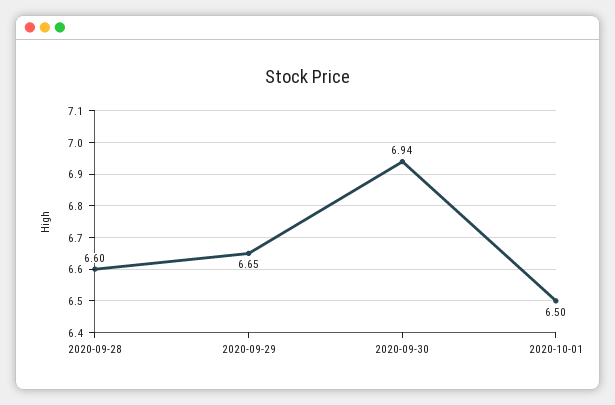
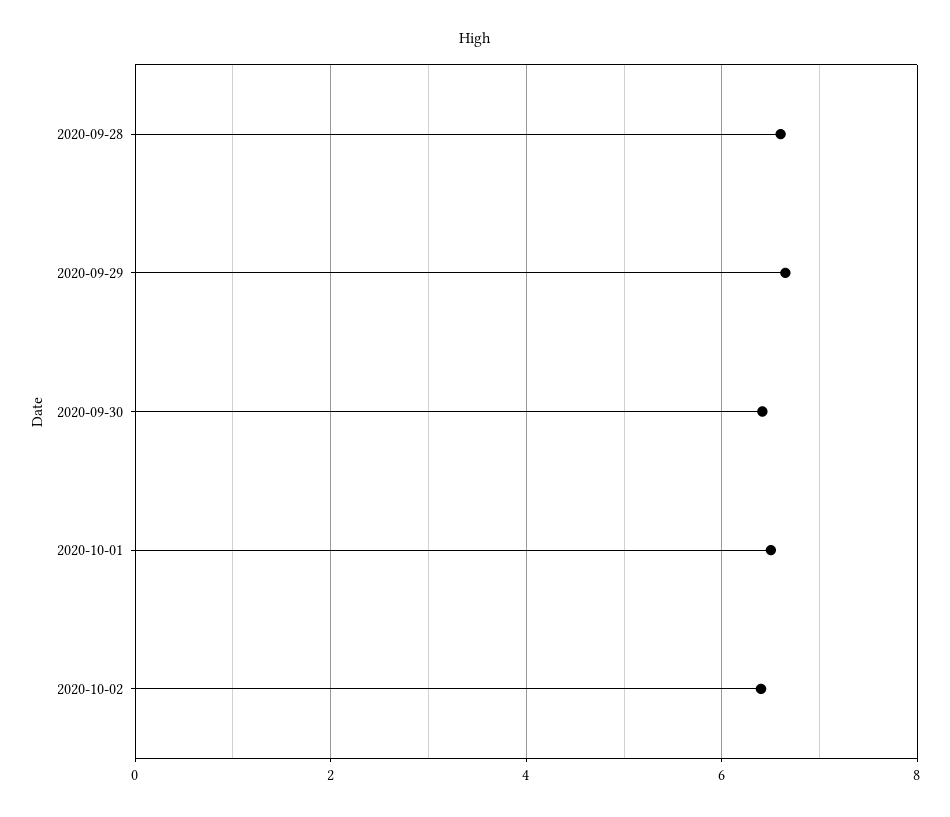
2020-09-30: 6.94 -> 6.4
2020-10-02: none -> 6.4

